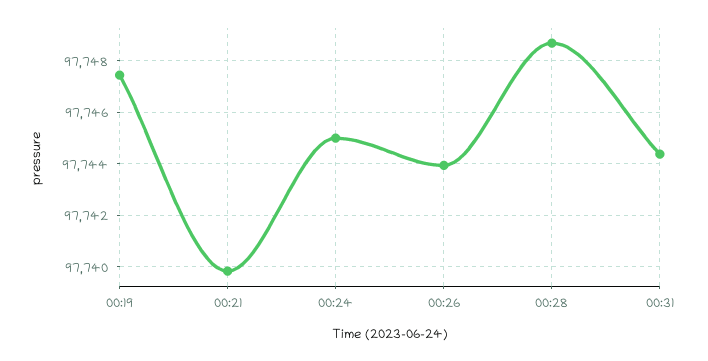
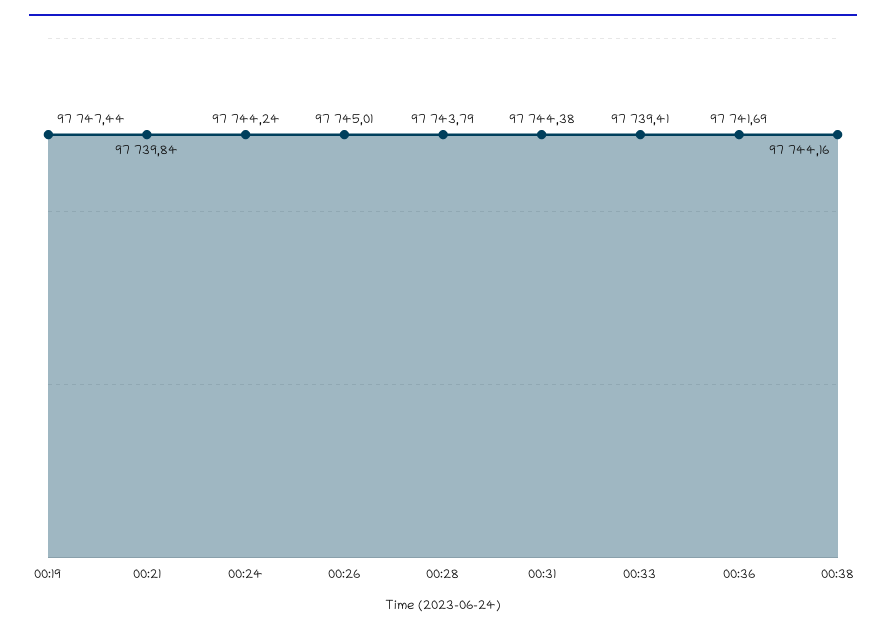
00:24: 97745 -> 97744.24
00:26: 97744 -> 97745.01
00:28: 97748.75 -> 97743.79
00:33: none -> 97739.41
00:36: none -> 97741.69
00:38: none -> 97744.16

